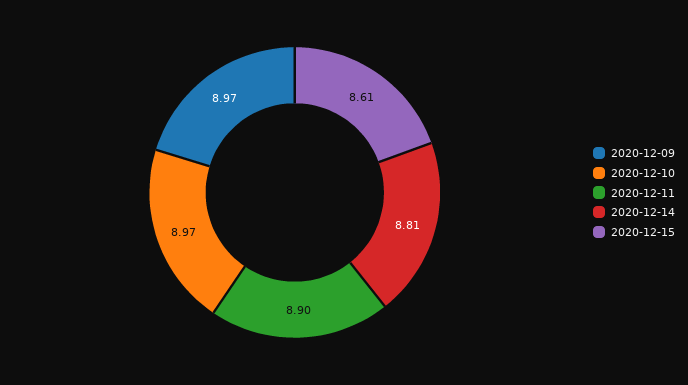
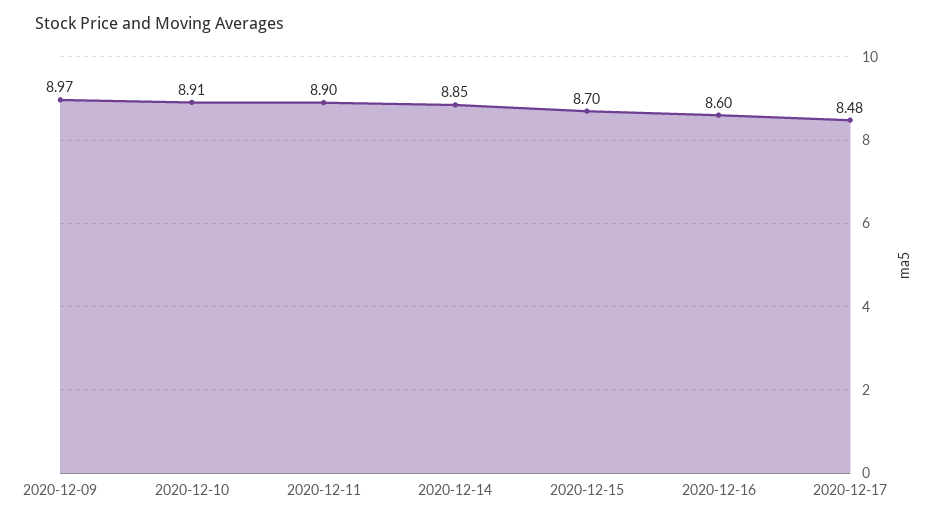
2020-12-10: 8.97 -> 8.91
2020-12-14: 8.81 -> 8.85
2020-12-15: 8.61 -> 8.7
2020-12-16: none -> 8.6
2020-12-17: none -> 8.48

